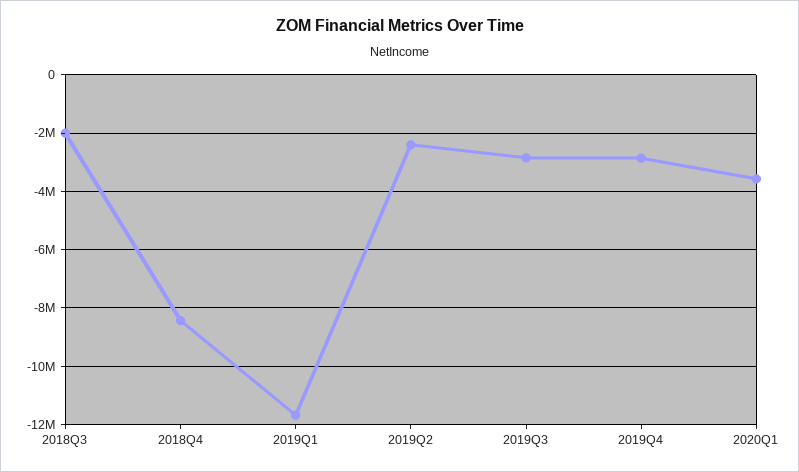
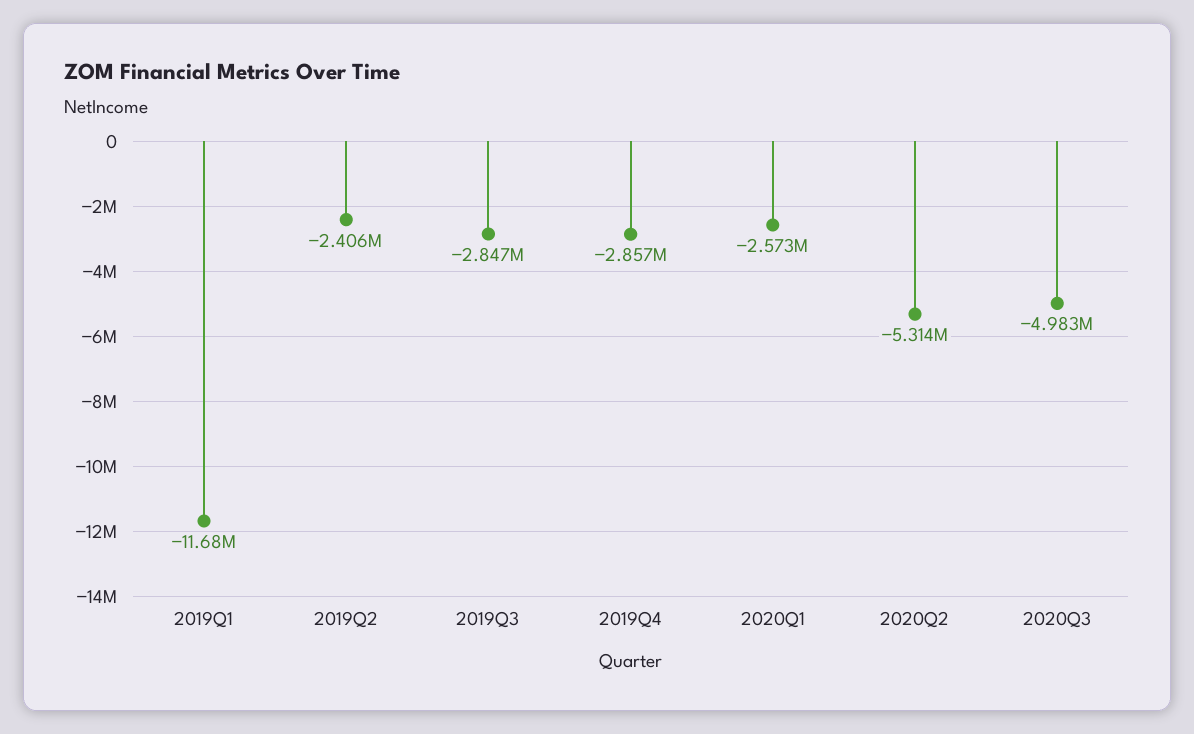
2018Q3: -2000000 -> none
2018Q4: -8500000 -> none
2020Q1: -3500000 -> -2573000
2020Q2: none -> -5314000
2020Q3: none -> -4983000

